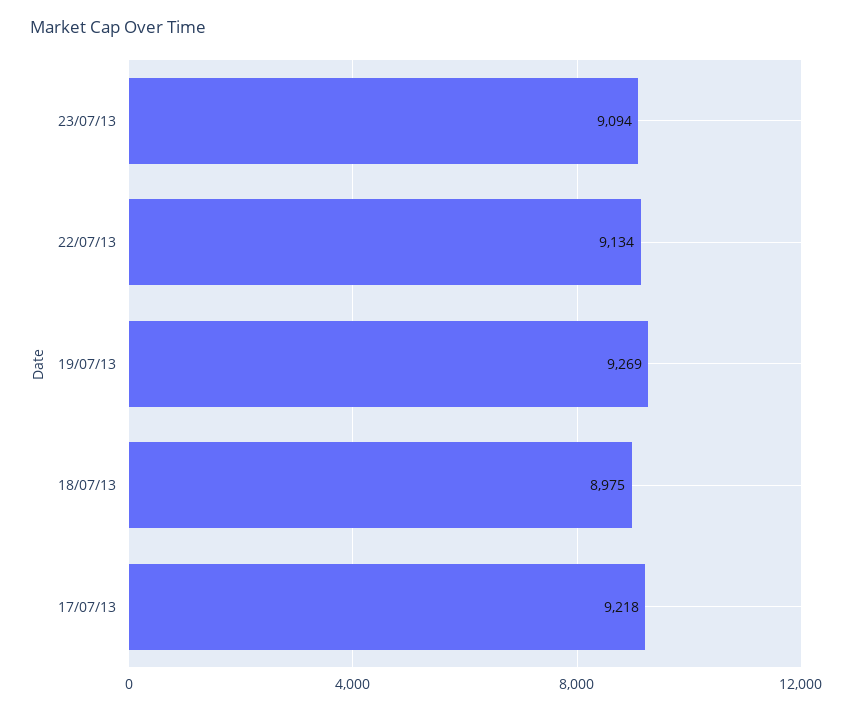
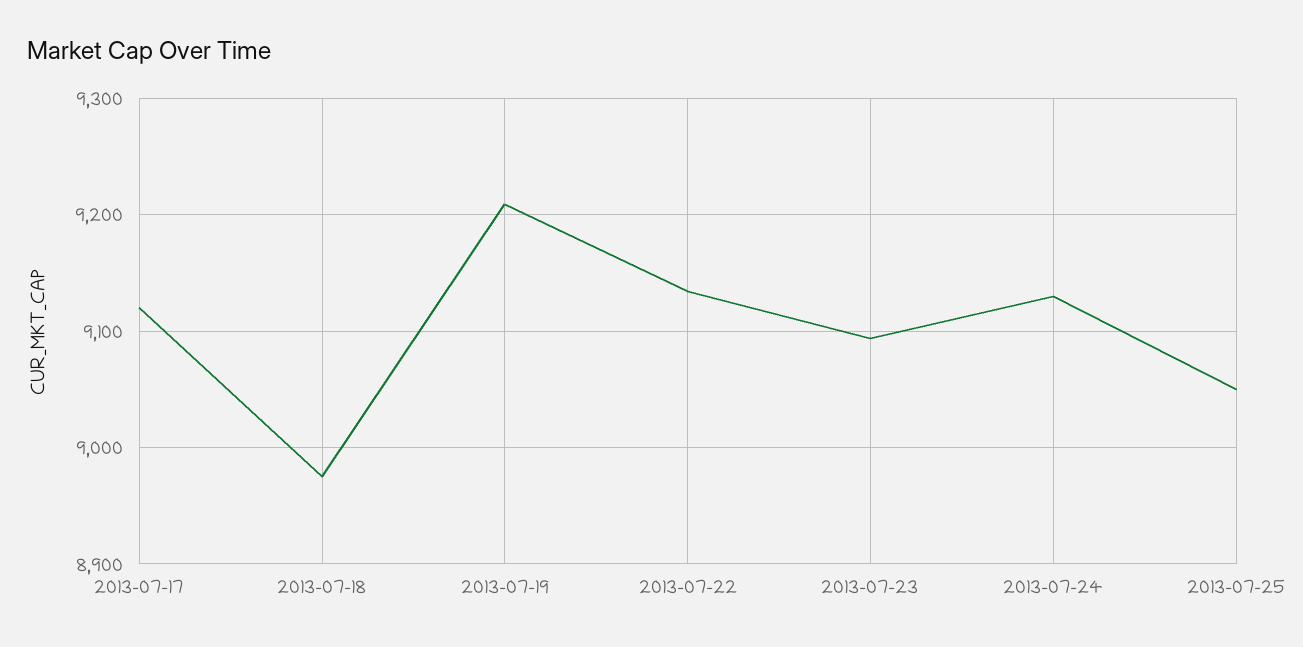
19/07/13: 9269 -> 9210
17/07/13: 9218 -> 9120
2013-07-24: none -> 9130
2013-07-25: none -> 9050

